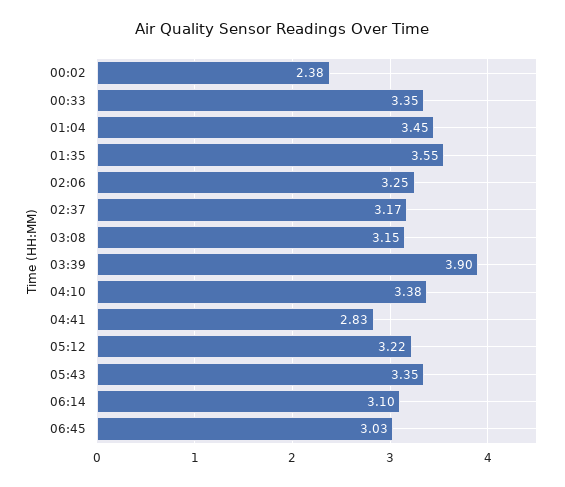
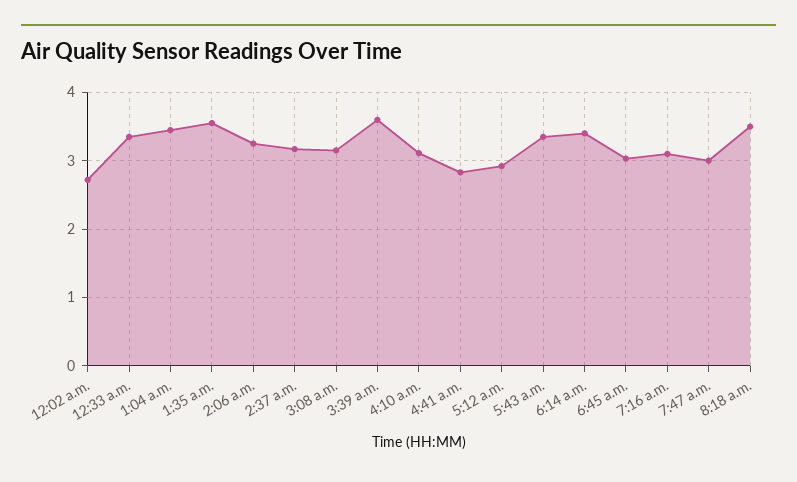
00:02: 2.38 -> 2.7
03:39: 3.9 -> 3.6
04:10: 3.38 -> 3.1
05:12: 3.22 -> 2.9
06:14: 3.1 -> 3.4
7:16 a.m.: none -> 3.1
7:47 a.m.: none -> 3
8:18 a.m.: none -> 3.5

